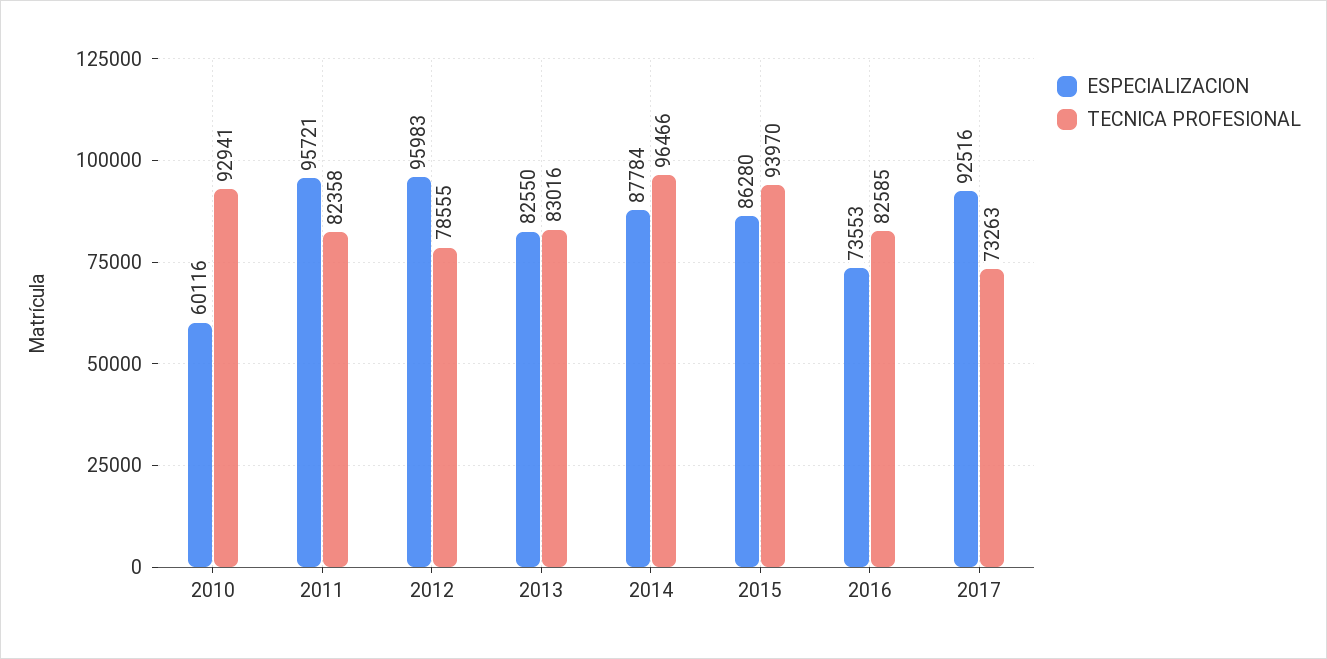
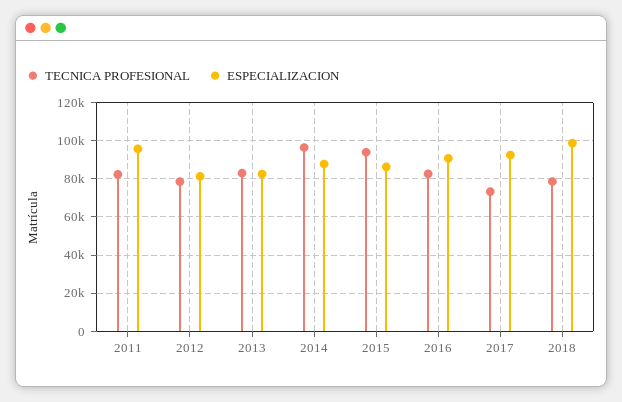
ESPECIALIZACION, 2010: 60116 -> none
TECNICA PROFESIONAL, 2010: 92941 -> none
ESPECIALIZACION, 2012: 95983 -> 80000
ESPECIALIZACION, 2016: 73553 -> 90000
TECNICA PROFESIONAL, 2018: none -> 80000
ESPECIALIZACION, 2018: none -> 100000

